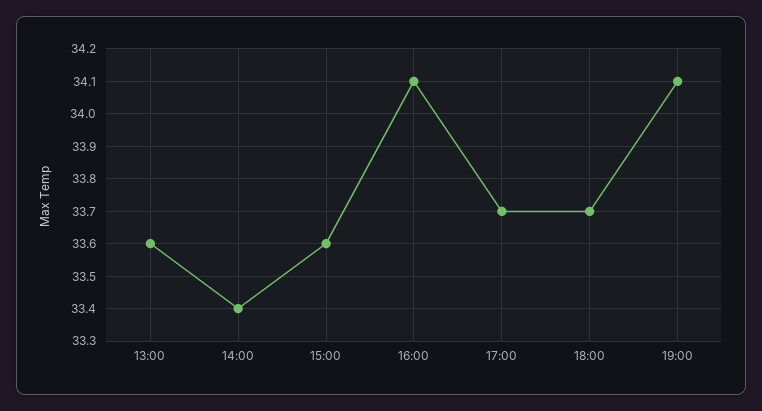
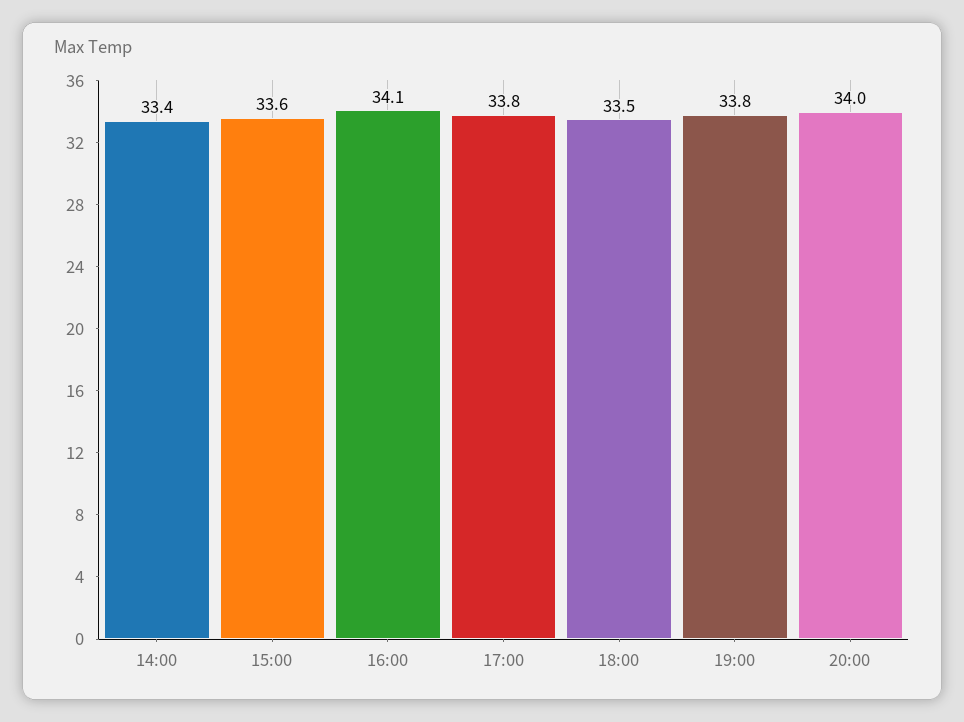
13:00: 33.6 -> none
17:00: 33.7 -> 33.8
18:00: 33.7 -> 33.5
19:00: 34.1 -> 33.8
20:00: none -> 34

